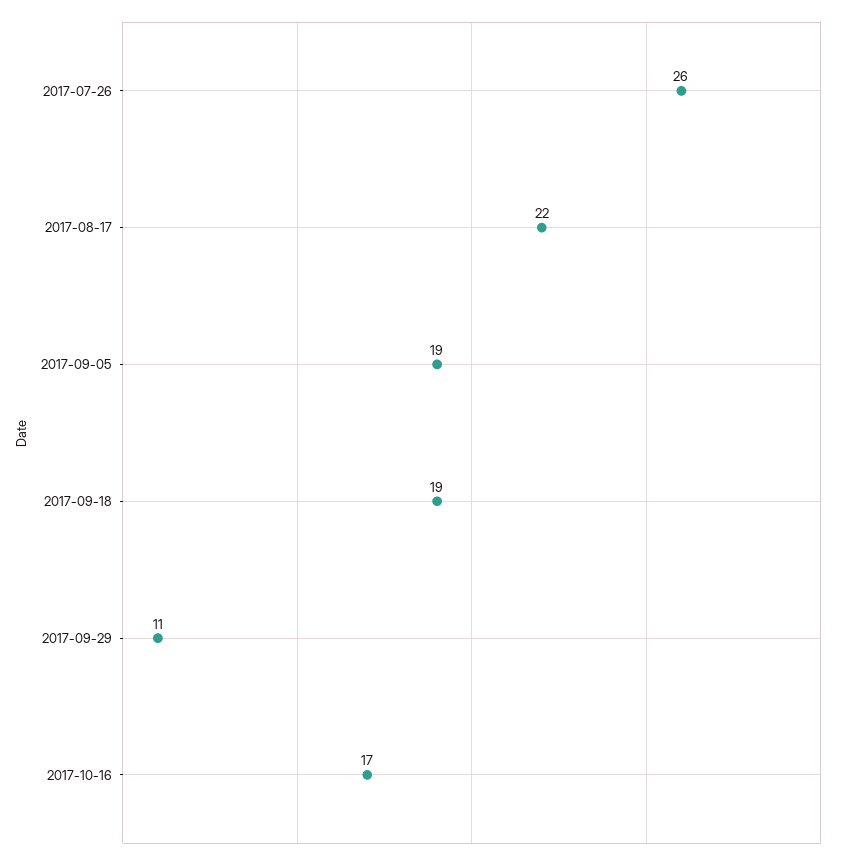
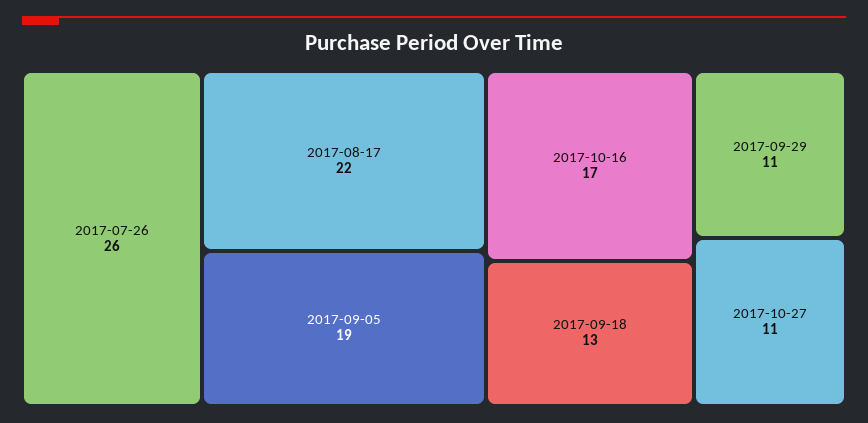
2017-09-18: 19 -> 13
2017-10-27: none -> 11

